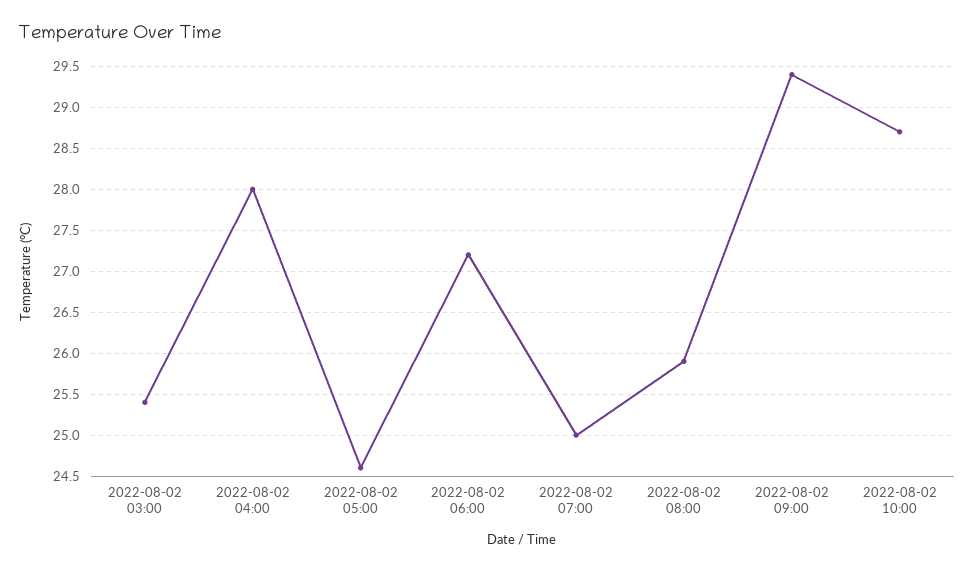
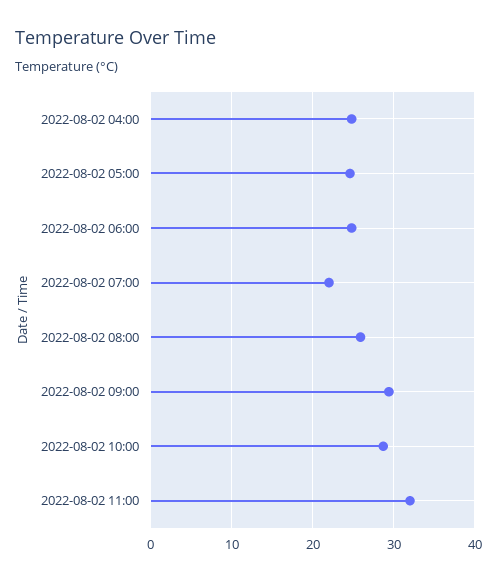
2022-08-02 03:00: 25.4 -> none
2022-08-02 04:00: 28 -> 25
2022-08-02 06:00: 27.2 -> 25
2022-08-02 07:00: 25 -> 22
2022-08-02 11:00: none -> 32

